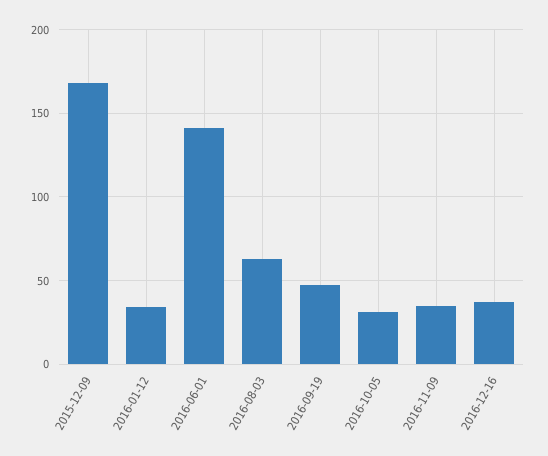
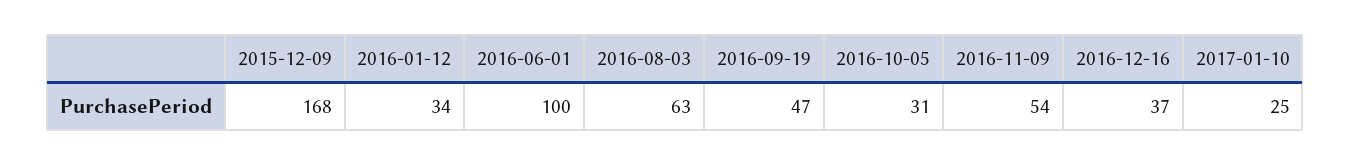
2016-06-01: 140 -> 100
2016-11-09: 35 -> 54
2017-01-10: none -> 25

